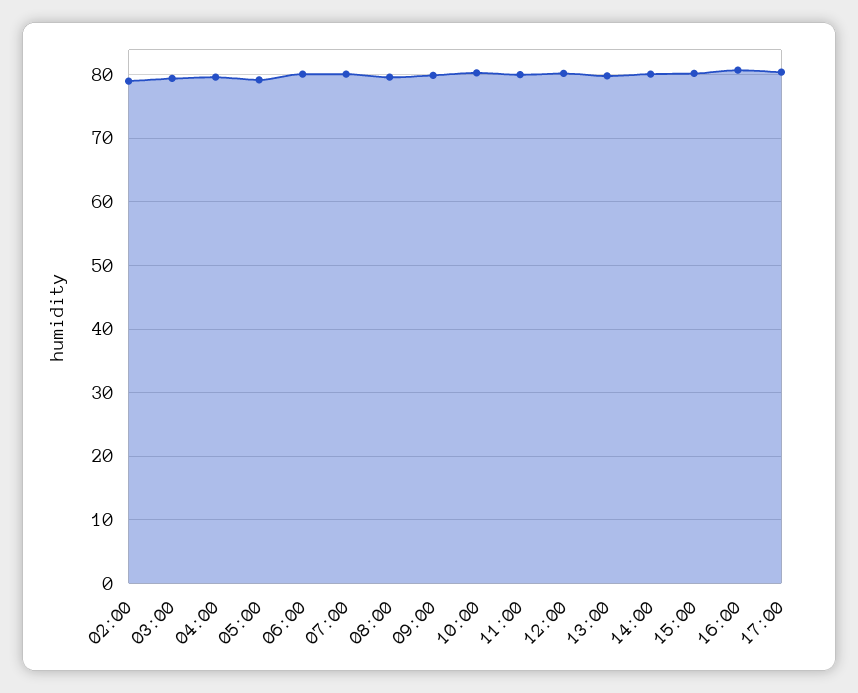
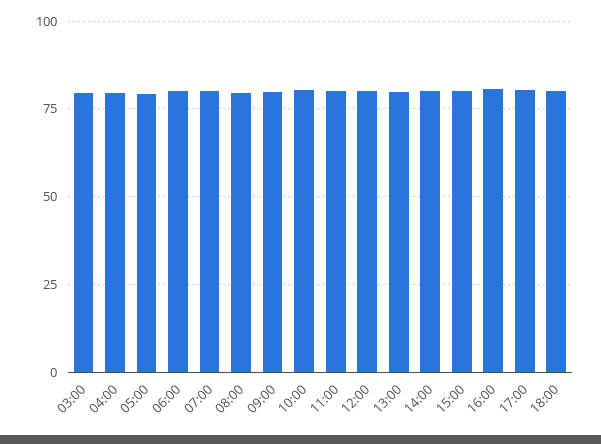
02:00: 79 -> none
18:00: none -> 80

